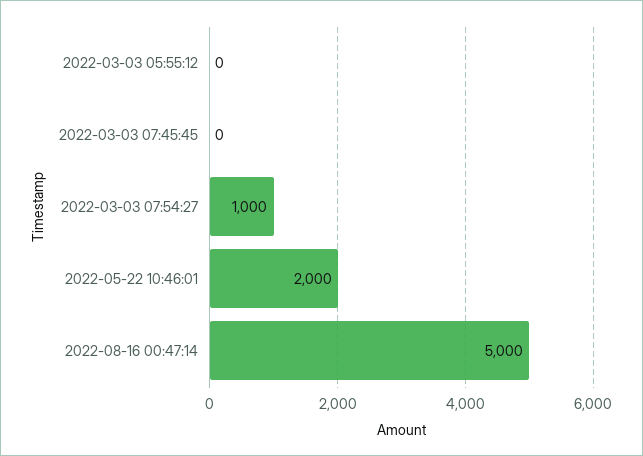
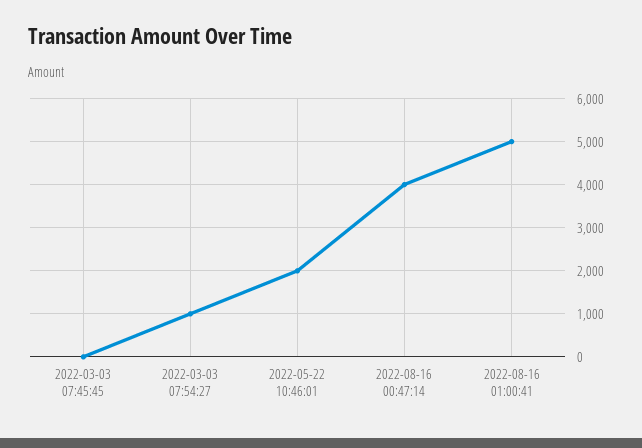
2022-03-03 05:55:12: 0 -> none
2022-08-16 00:47:14: 5000 -> 4000
2022-08-16 01:00:41: none -> 5000

